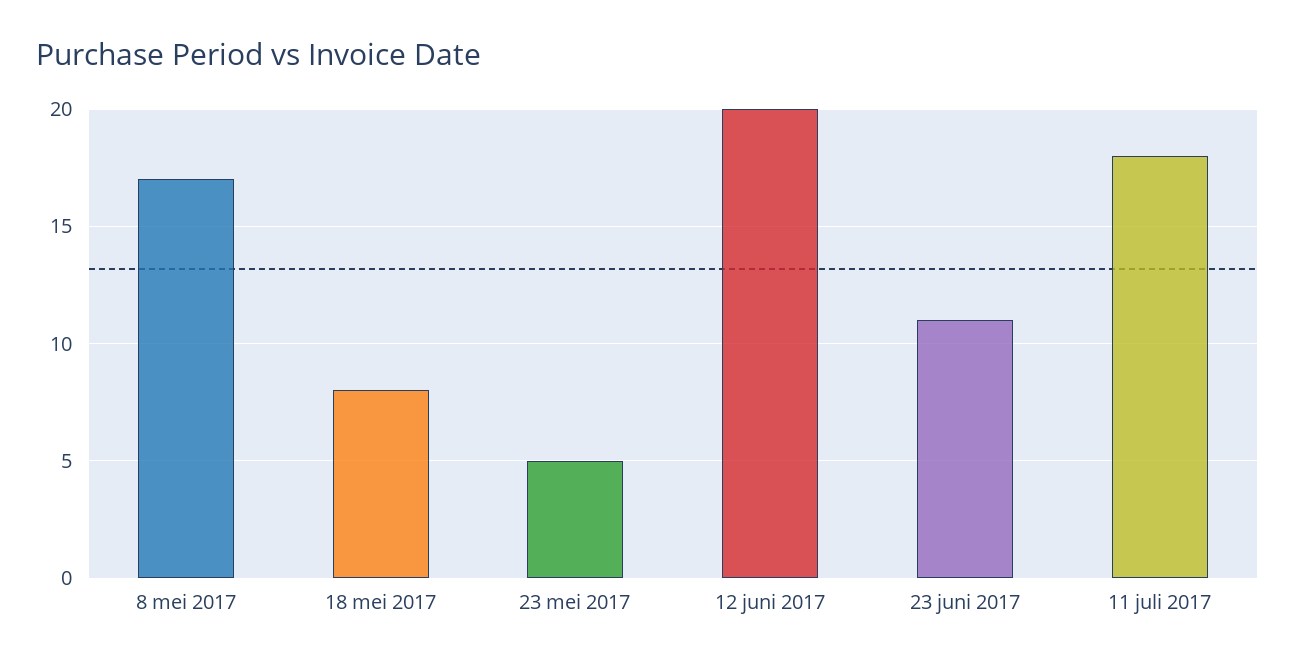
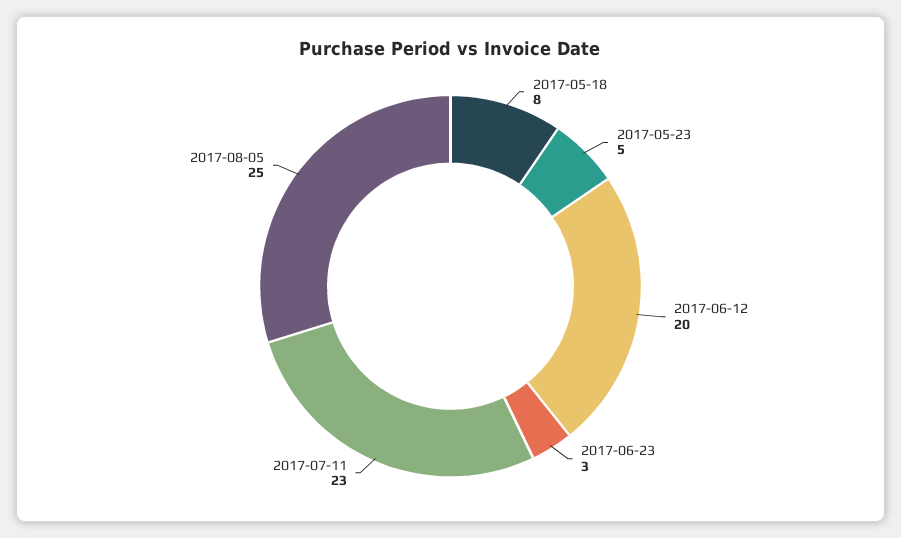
8 mei 2017: 17 -> none
23 juni 2017: 11 -> 3
11 juli 2017: 18 -> 23
2017-08-05: none -> 25

